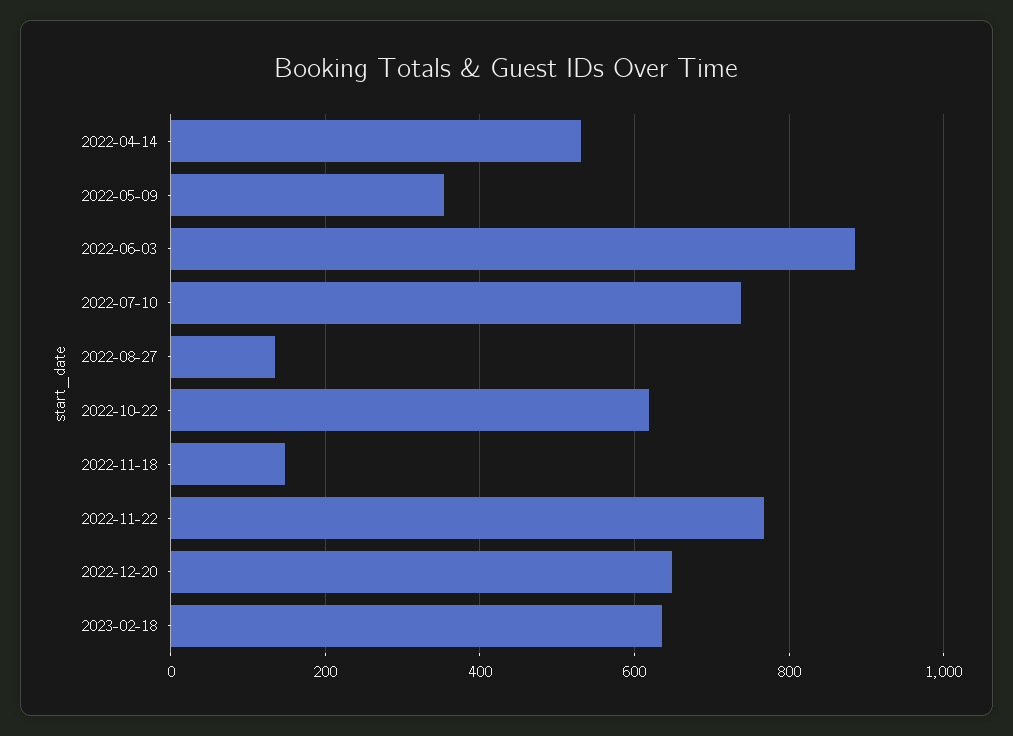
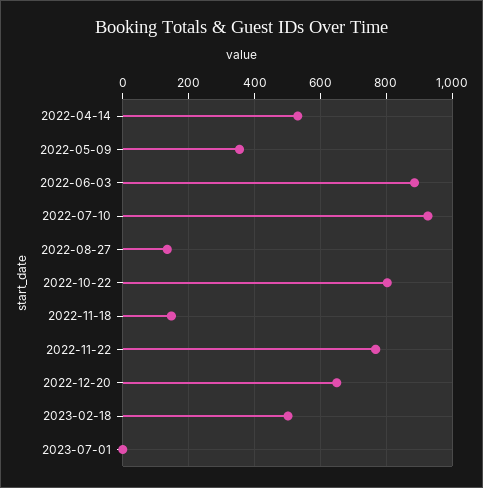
2022-07-10: 740 -> 920
2022-10-22: 620 -> 800
2023-02-18: 640 -> 500
2023-07-01: none -> 0

